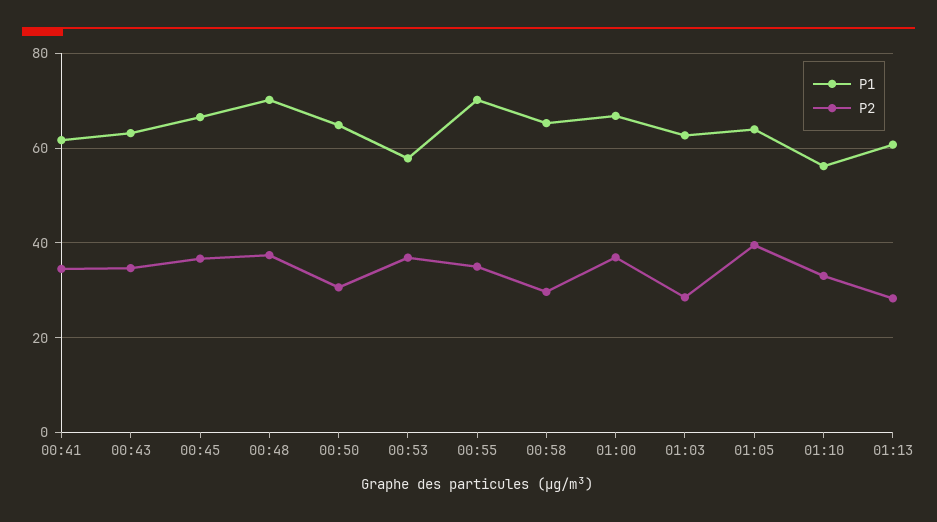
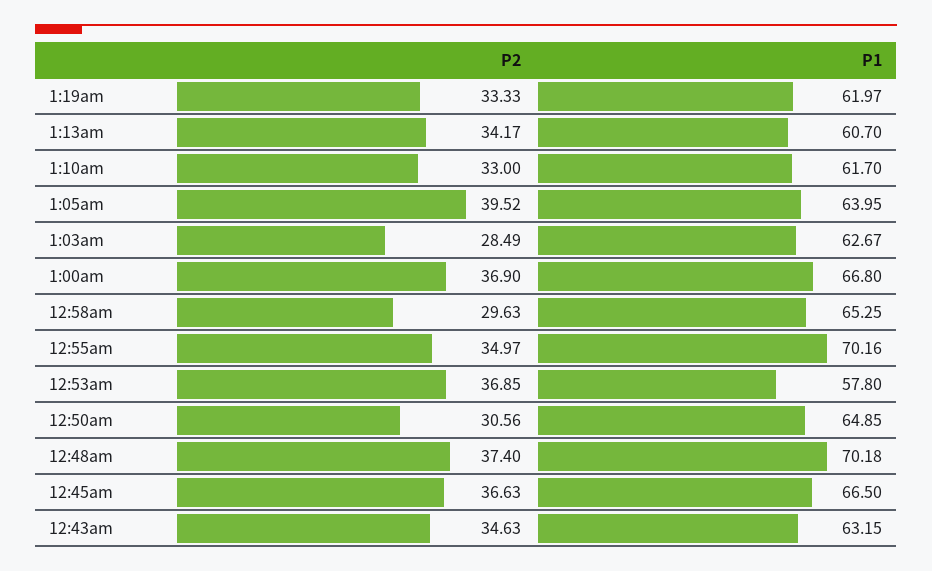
P1, 00:41: 62 -> none
P2, 00:41: 34 -> none
P1, 01:10: 56 -> 61.7
P2, 01:13: 28 -> 34.17
P2, 1:19am: none -> 33.33
P1, 1:19am: none -> 61.97

